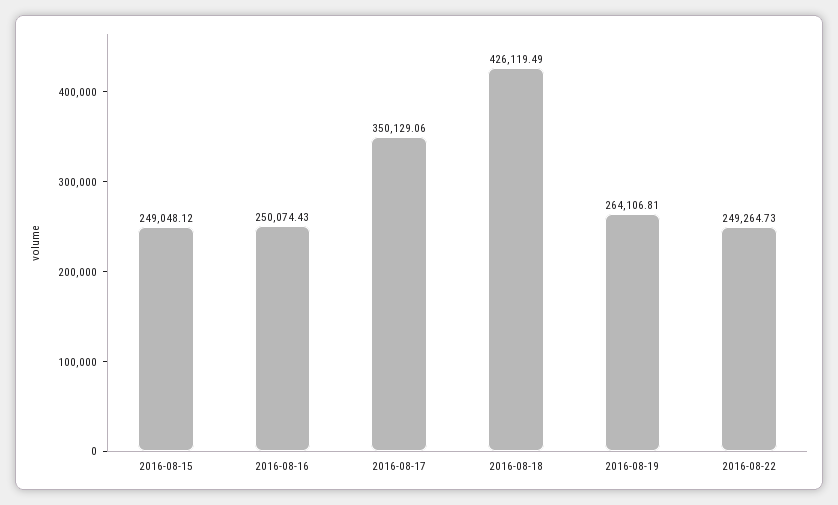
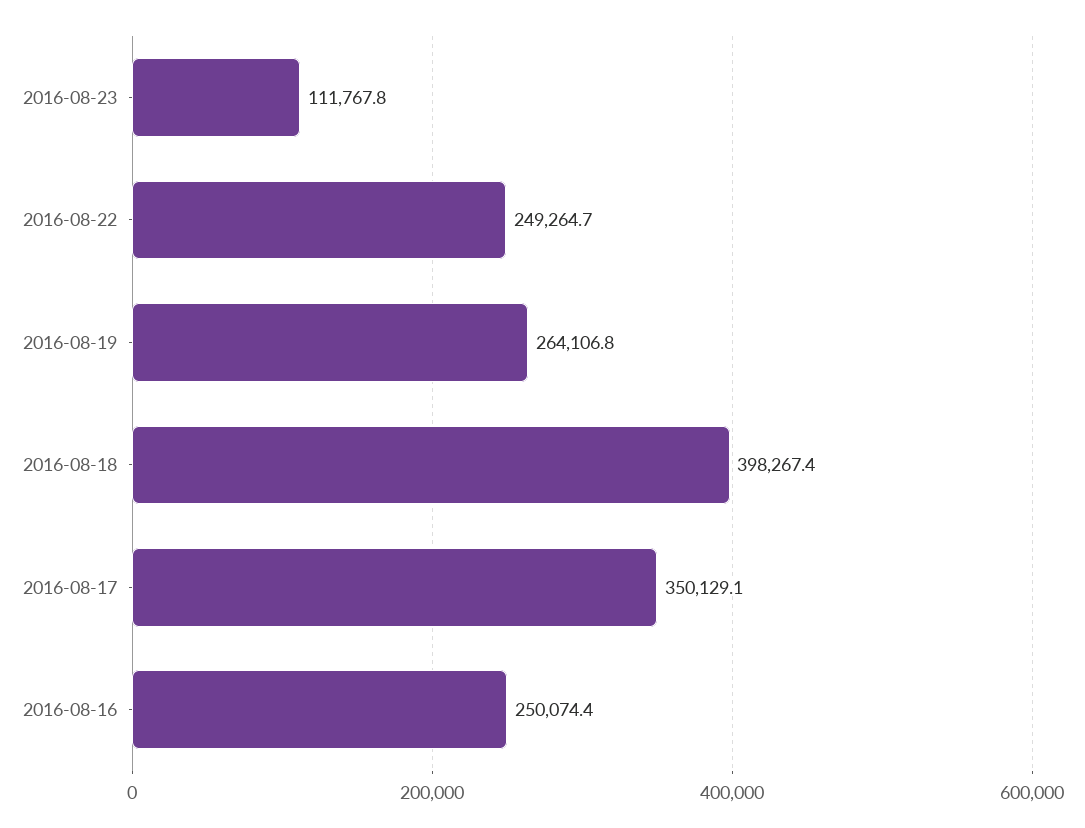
2016-08-15: 249048.12 -> none
2016-08-18: 426119.49 -> 398267.4
2016-08-23: none -> 111767.8

